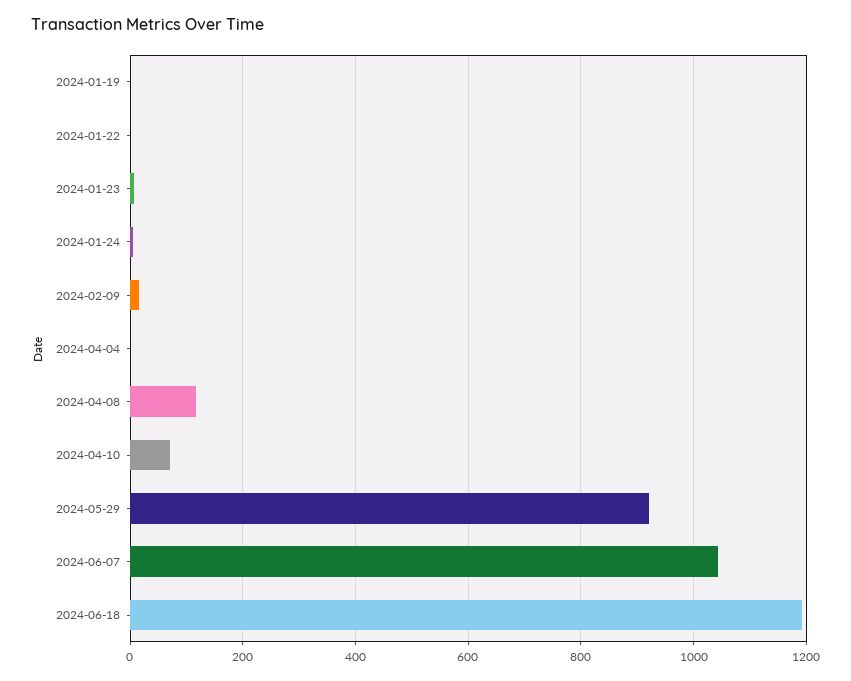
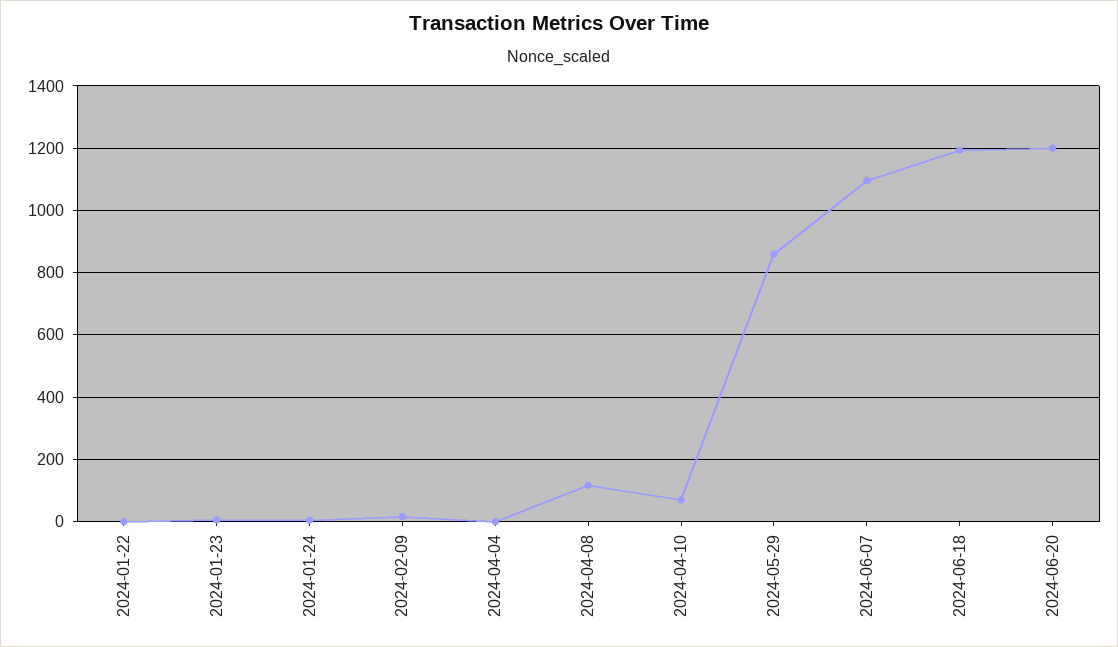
2024-01-19: 0 -> none
2024-05-29: 920 -> 860
2024-06-07: 1040 -> 1100
2024-06-20: none -> 1200

